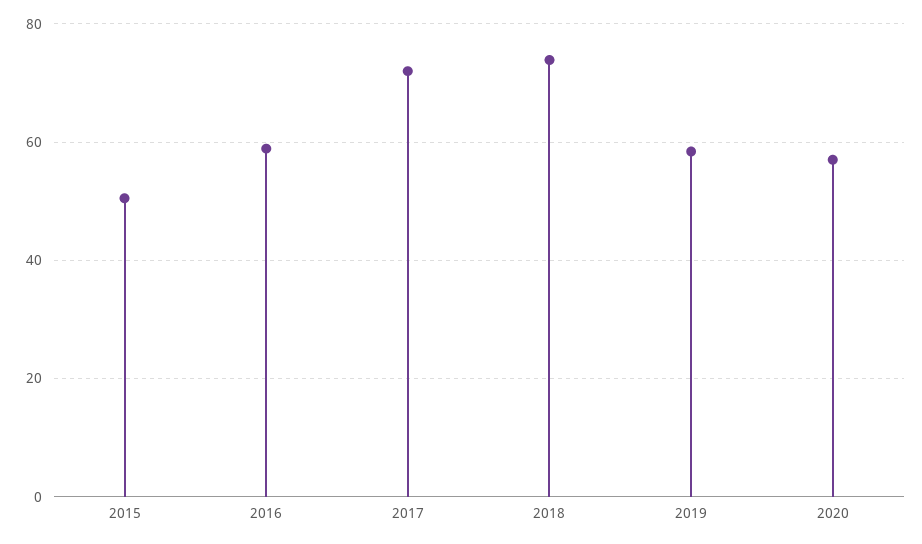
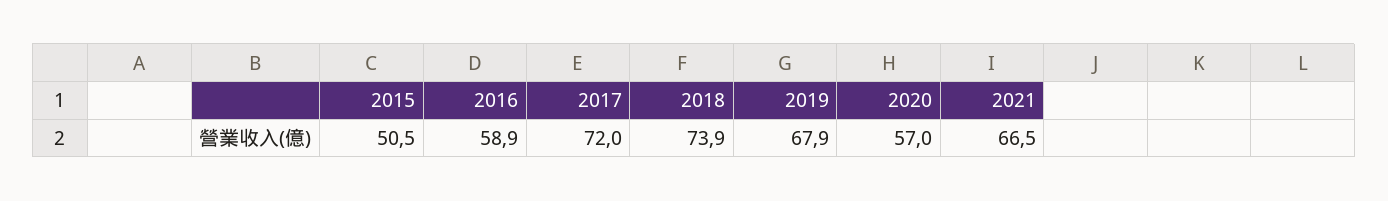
2019: 58 -> 67.9
2021: none -> 66.5

